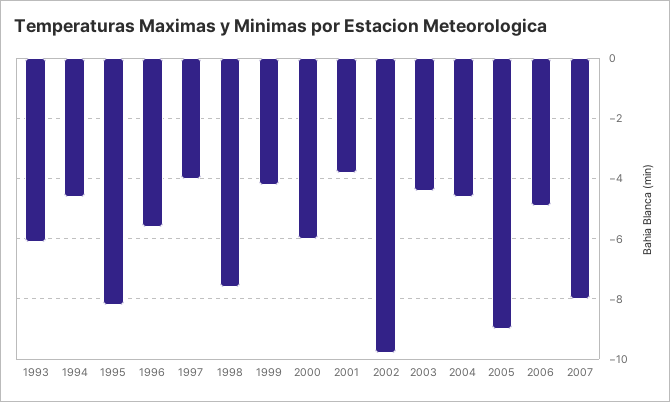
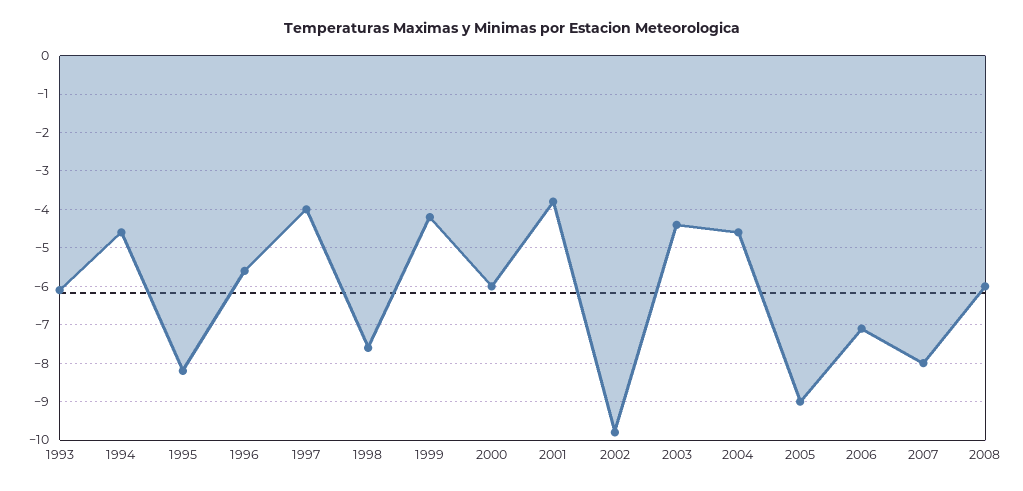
2006: -5 -> -7
2008: none -> -6

